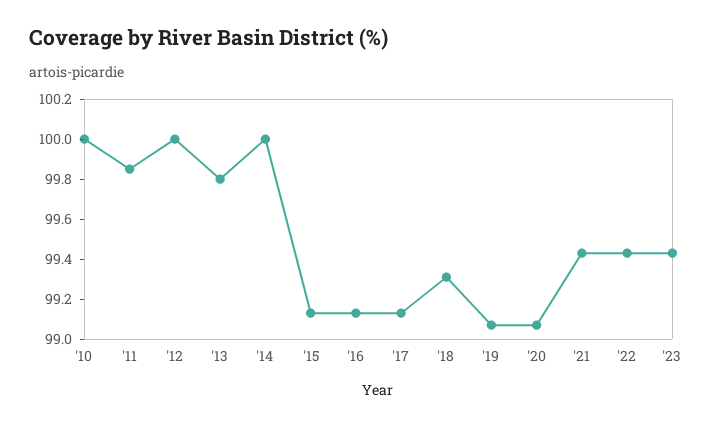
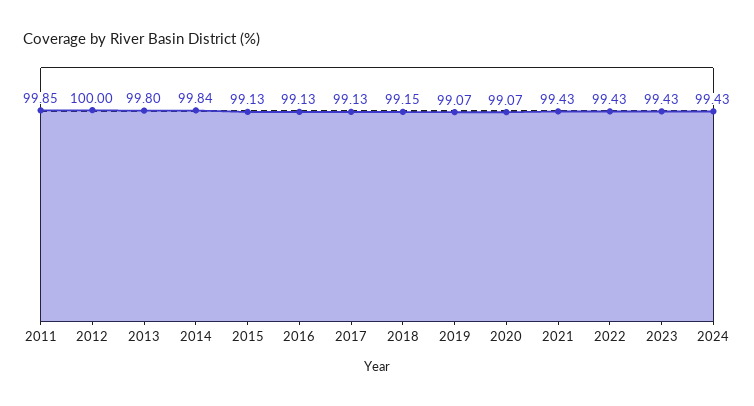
'10: 100 -> none
'14: 100 -> 99.84
'18: 99.3 -> 99.15
2024: none -> 99.43

